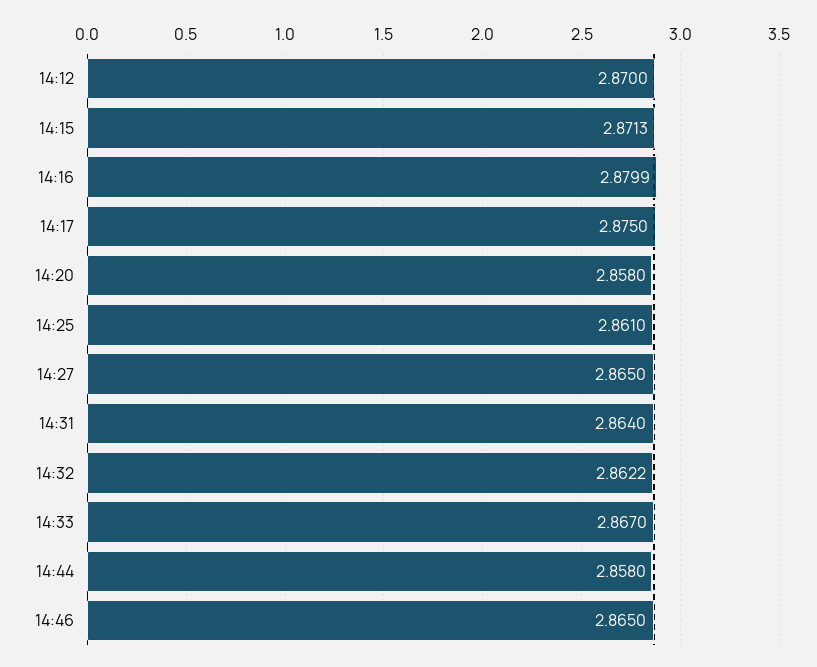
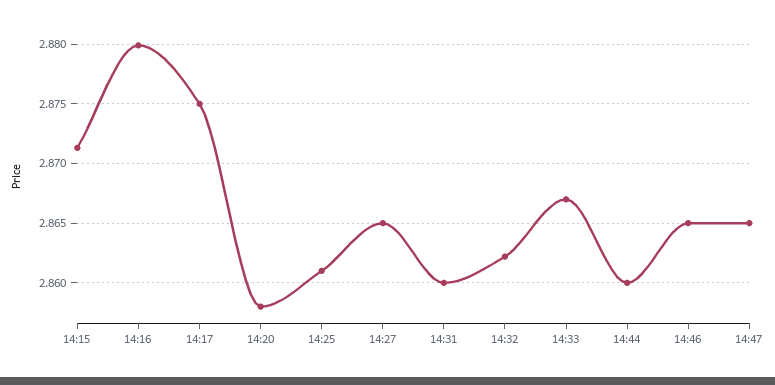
14:12: 2.87 -> none
14:31: 2.864 -> 2.86
14:44: 2.858 -> 2.86
14:47: none -> 2.865

